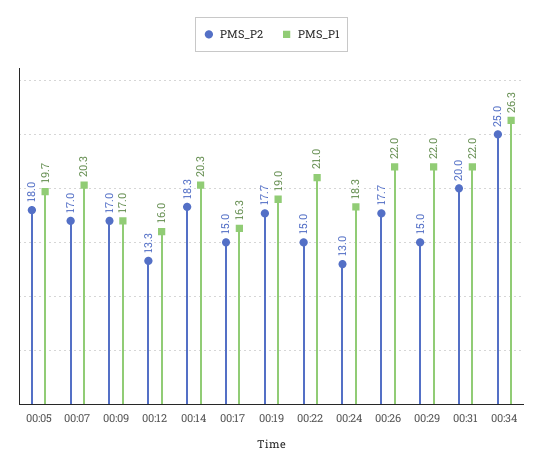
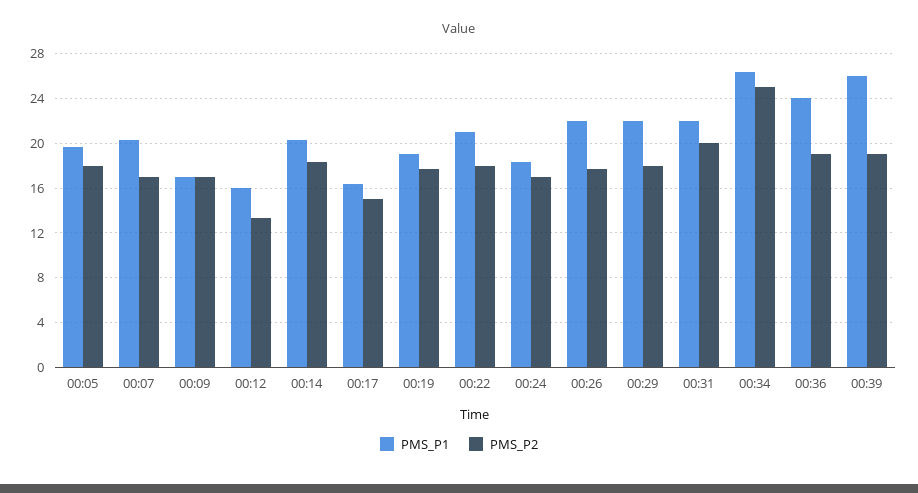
PMS_P2, 00:22: 15 -> 18
PMS_P2, 00:24: 13 -> 17
PMS_P2, 00:29: 15 -> 18
PMS_P1, 00:36: none -> 24
PMS_P2, 00:36: none -> 19
PMS_P1, 00:39: none -> 26
PMS_P2, 00:39: none -> 19

